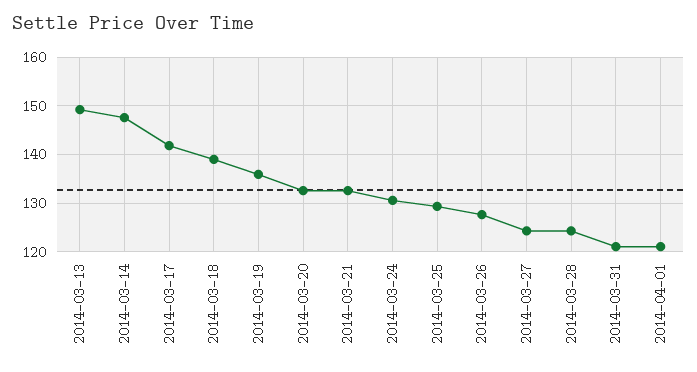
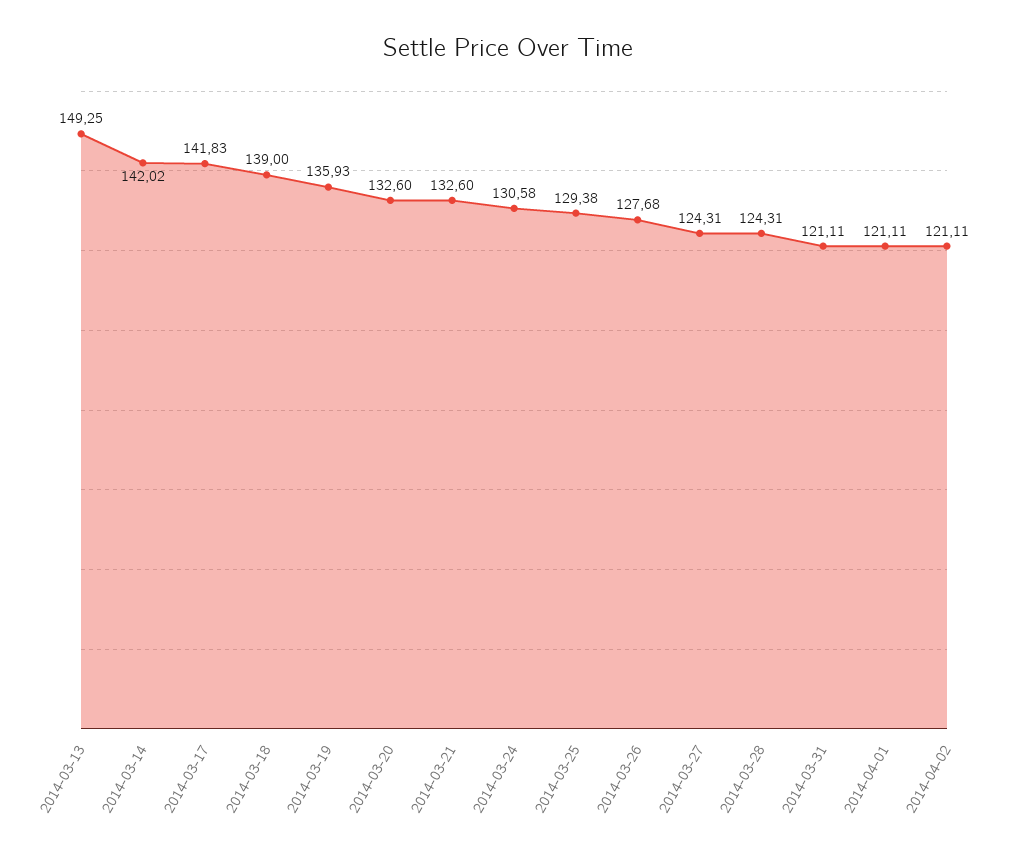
2014-03-14: 148 -> 142.02
2014-04-02: none -> 121.11

